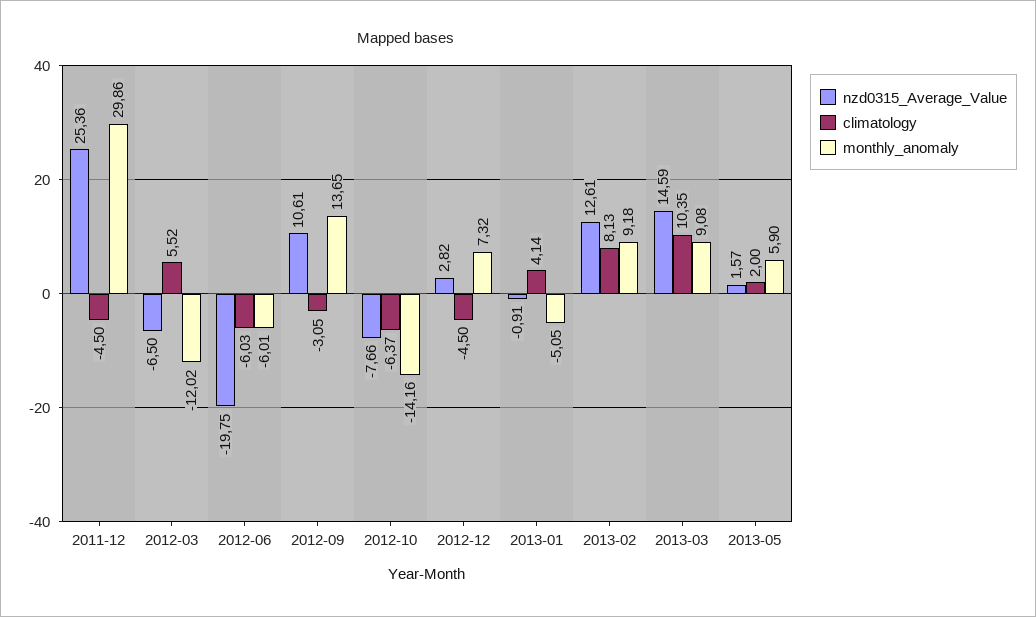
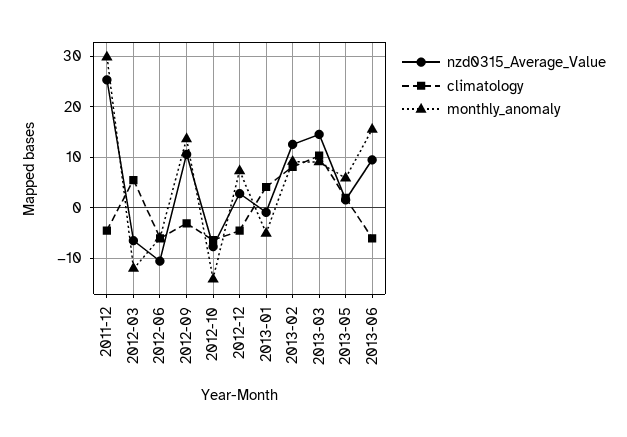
nzd0315_Average_Value, 2012-06: -19.75 -> -10
nzd0315_Average_Value, 2013-06: none -> 10
climatology, 2013-06: none -> -6
monthly_anomaly, 2013-06: none -> 16

